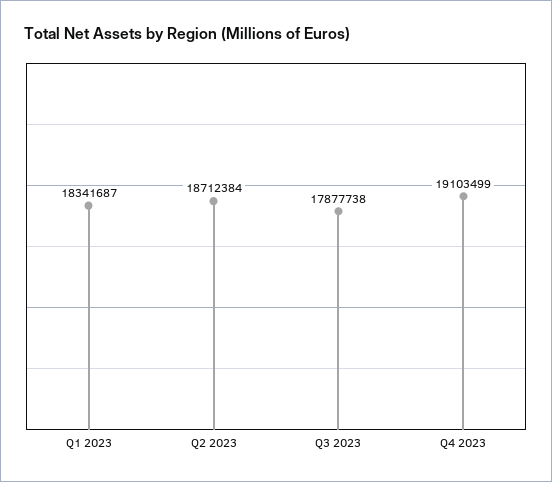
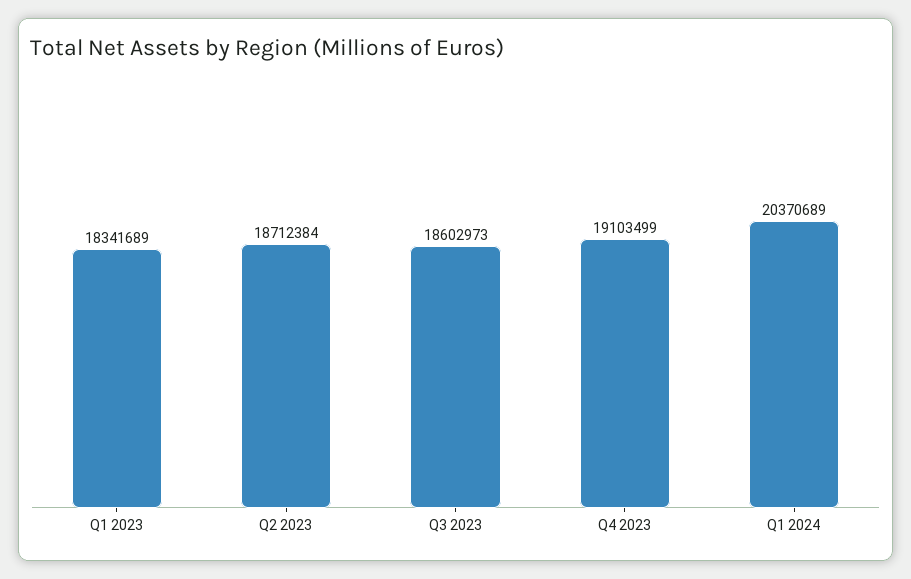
Q1 2023: 18341687 -> 18341689
Q3 2023: 17877738 -> 18602973
Q1 2024: none -> 20370689

